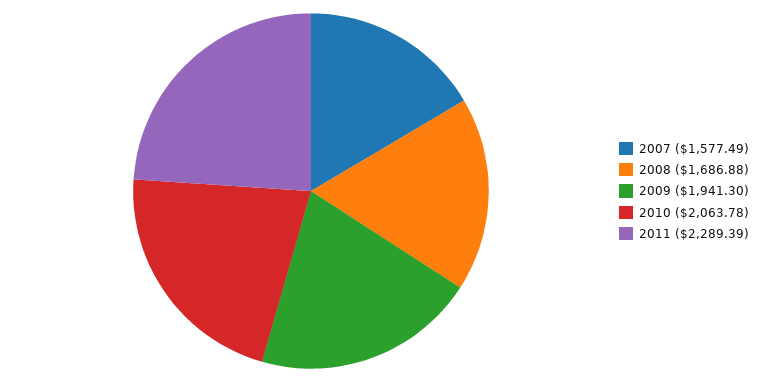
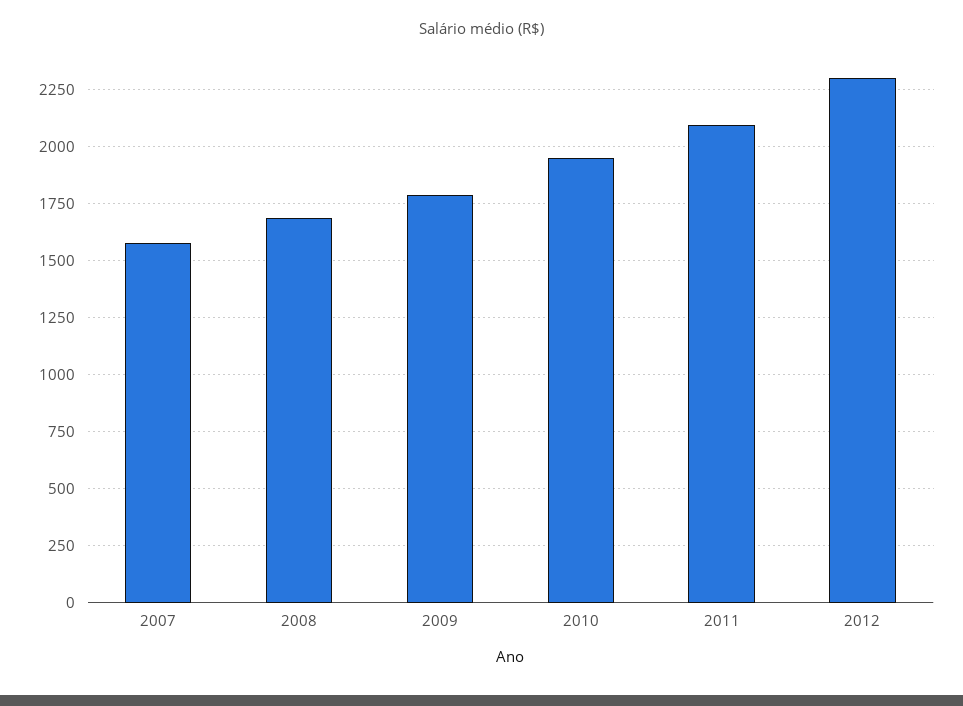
2009: 1941.3 -> 1800
2010: 2063.78 -> 1950
2011: 2289.39 -> 2100
2012: none -> 2300

